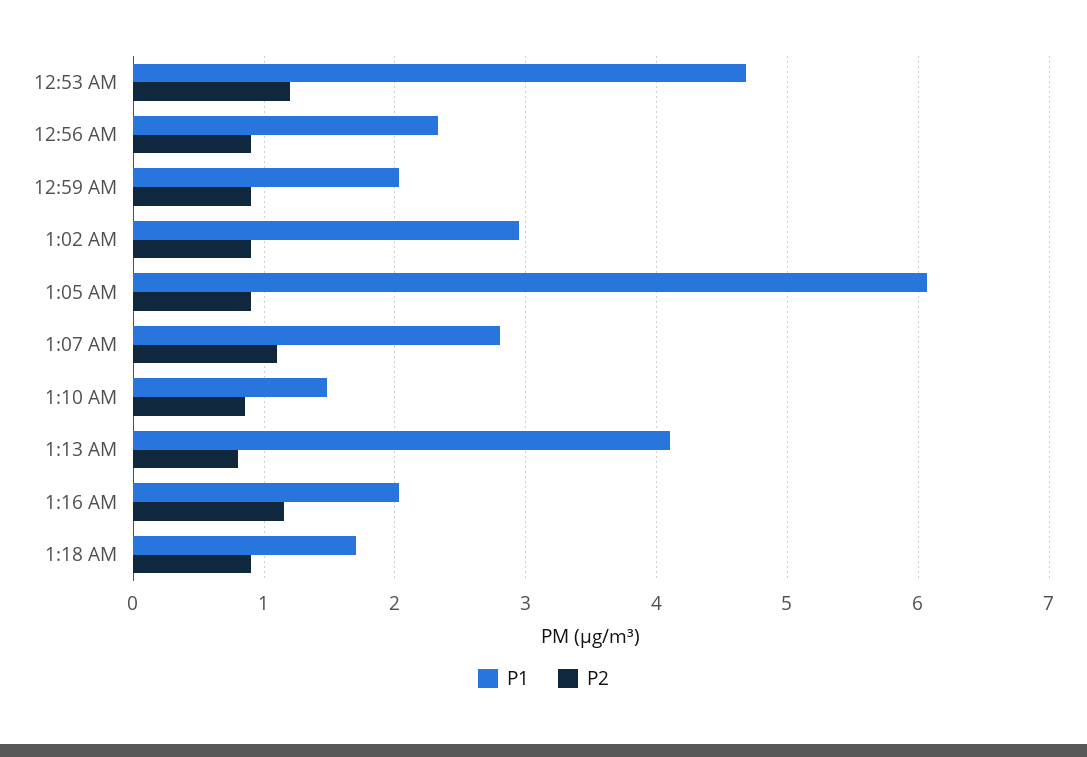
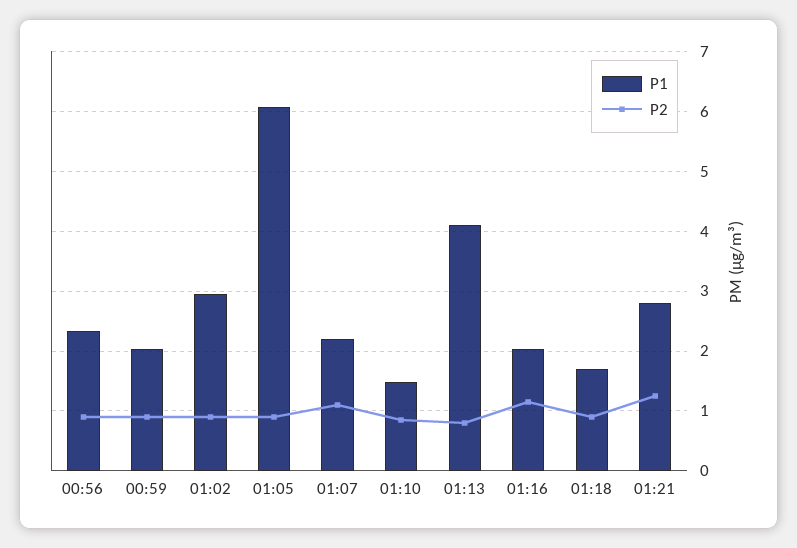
P1, 12:53 AM: 4.7 -> none
P2, 12:53 AM: 1.2 -> none
P1, 1:07 AM: 2.8 -> 2.2
P1, 01:21: none -> 2.8
P2, 01:21: none -> 1.2

